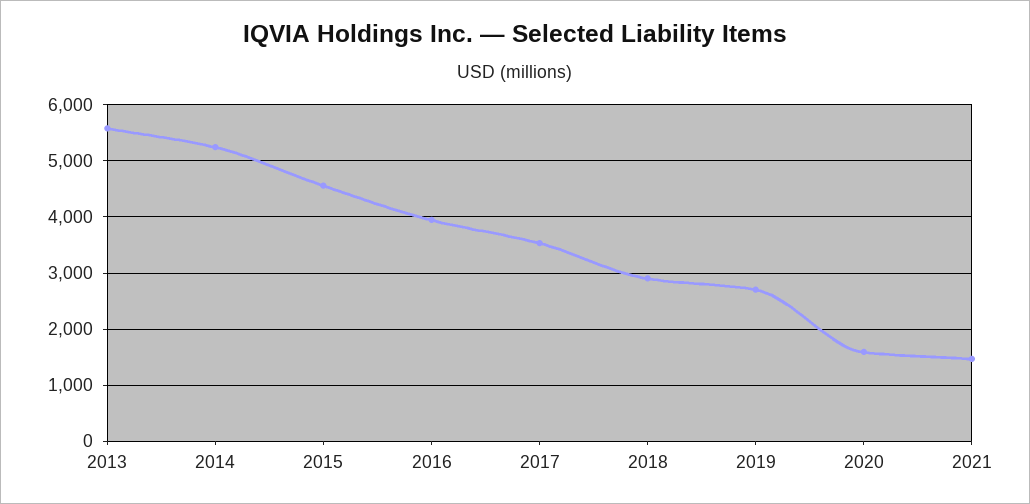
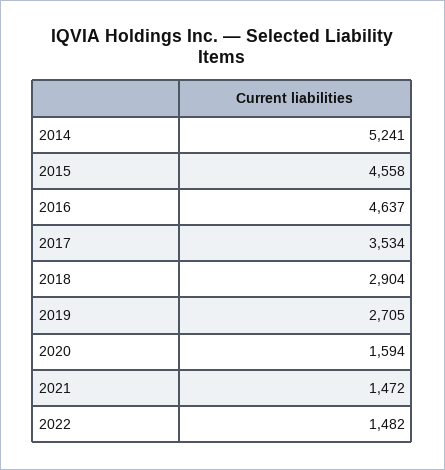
2013: 5600 -> none
2016: 4000 -> 4637
2022: none -> 1482

